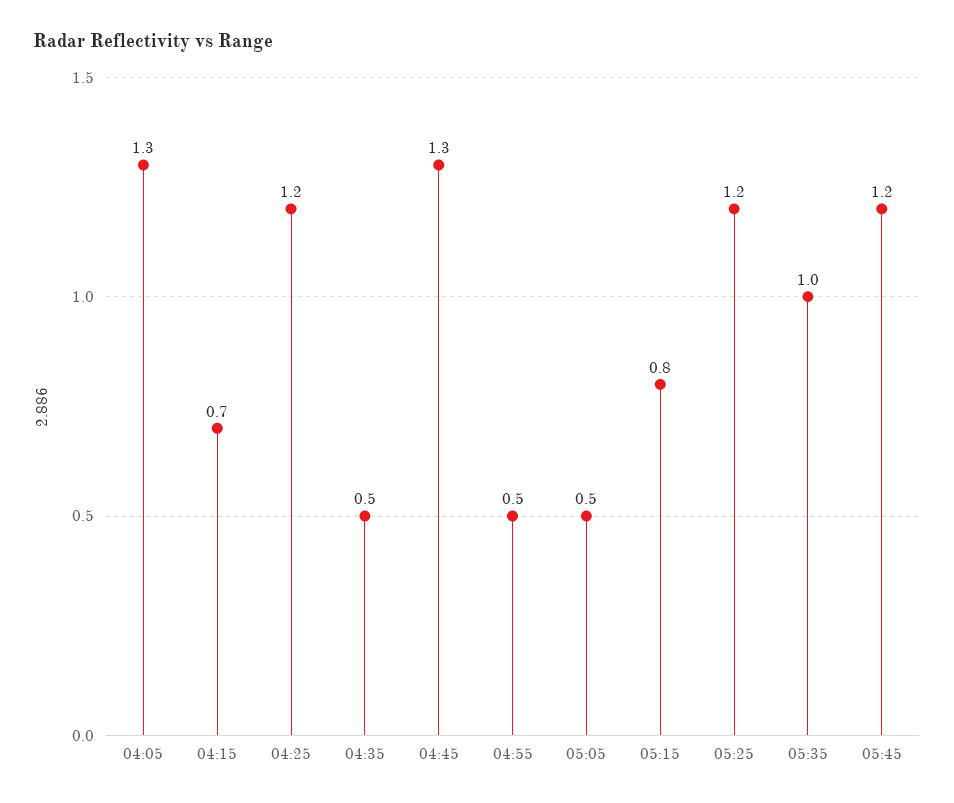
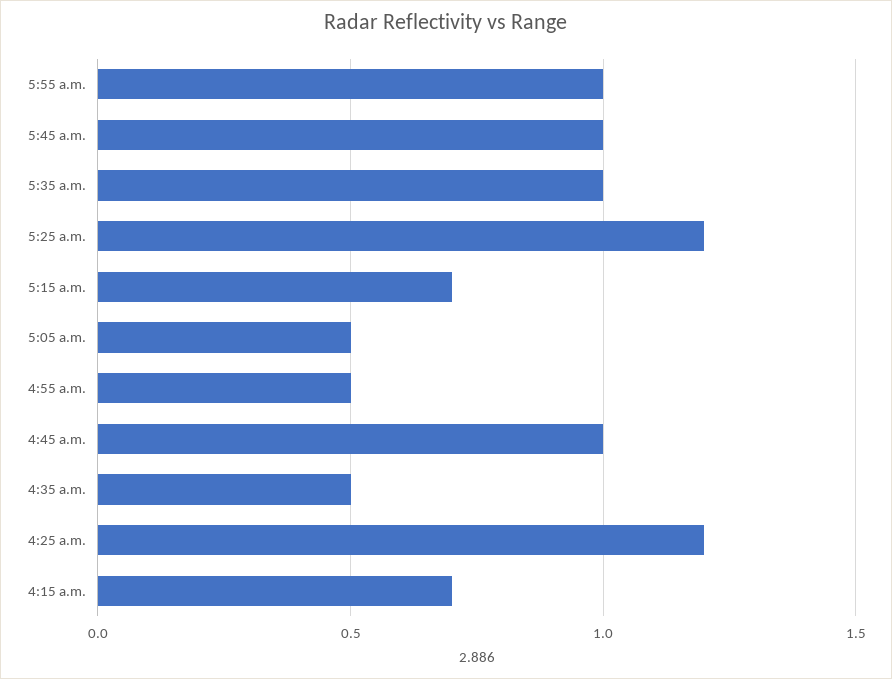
04:05: 1.3 -> none
04:45: 1.3 -> 1
05:15: 0.8 -> 0.7
05:45: 1.2 -> 1
5:55 a.m.: none -> 1

